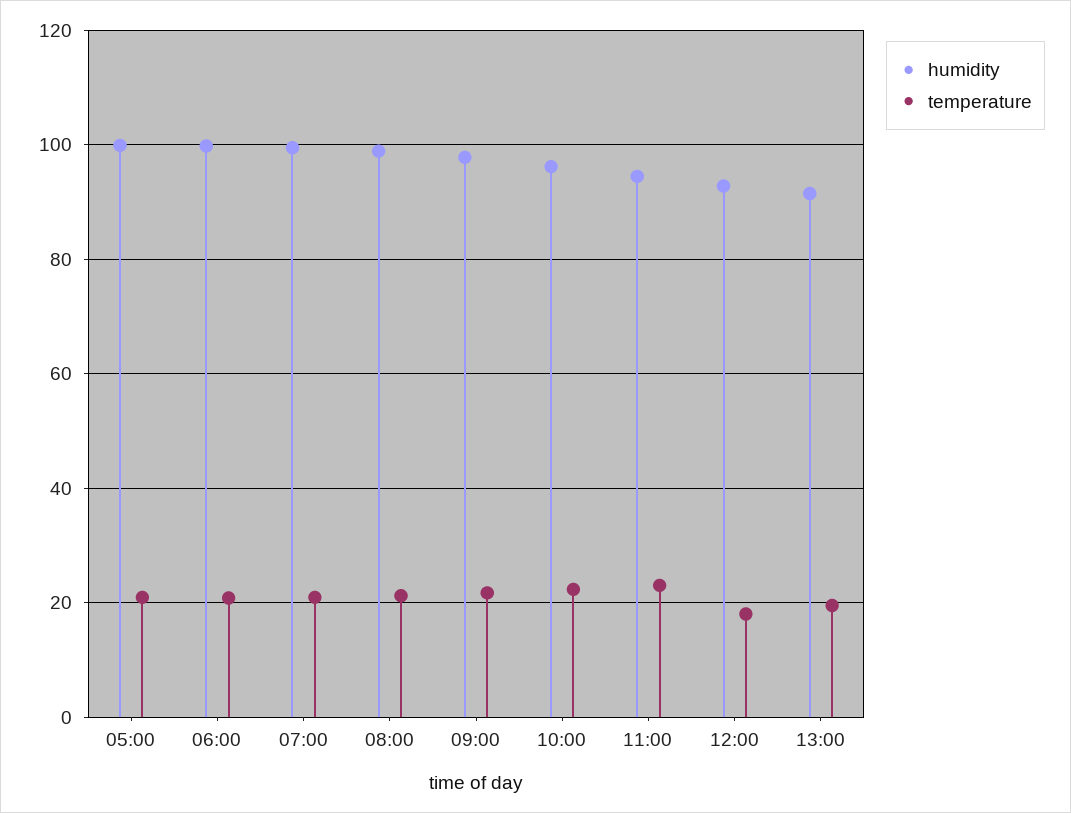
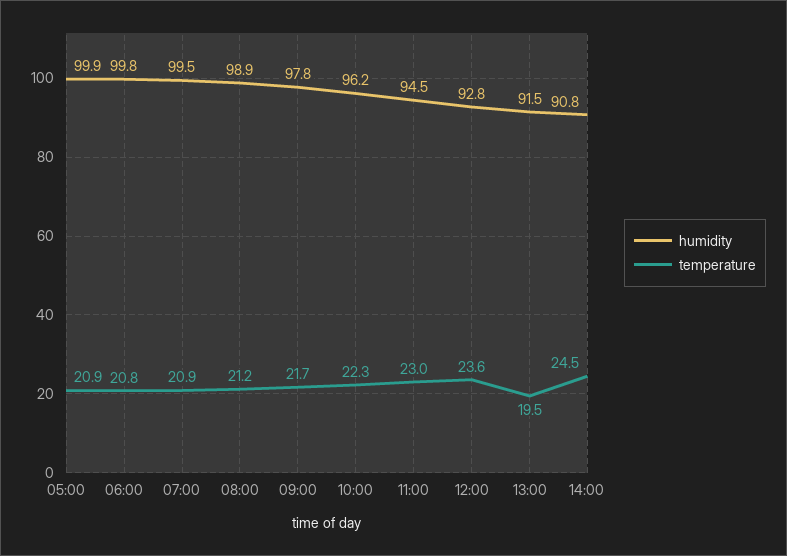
temperature, 12:00: 18 -> 23.6
humidity, 14:00: none -> 90.8
temperature, 14:00: none -> 24.5

